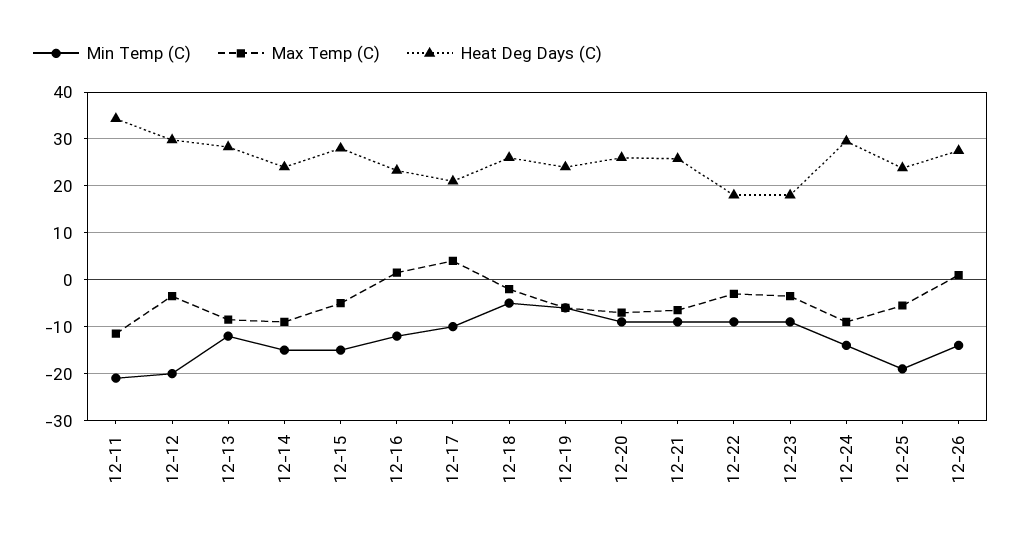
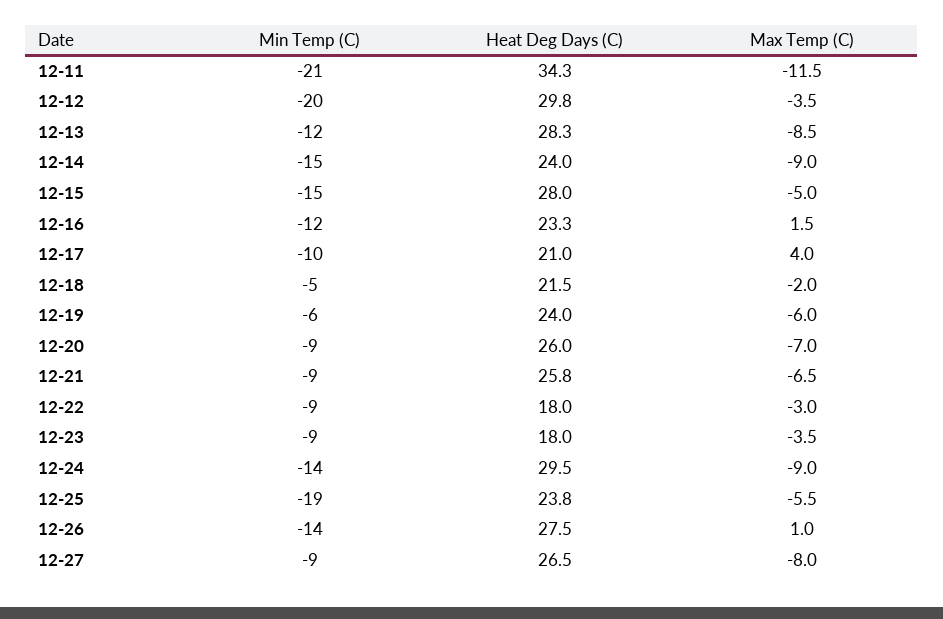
Heat Deg Days (C), 12-18: 26 -> 21.5
Min Temp (C), 12-27: none -> -9
Heat Deg Days (C), 12-27: none -> 26.5
Max Temp (C), 12-27: none -> -8

